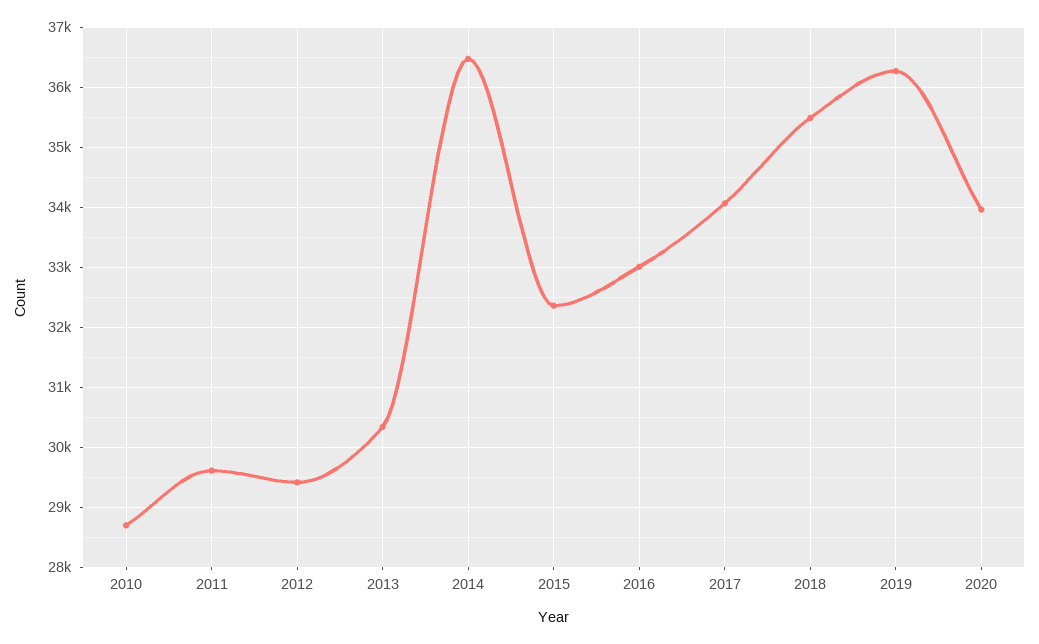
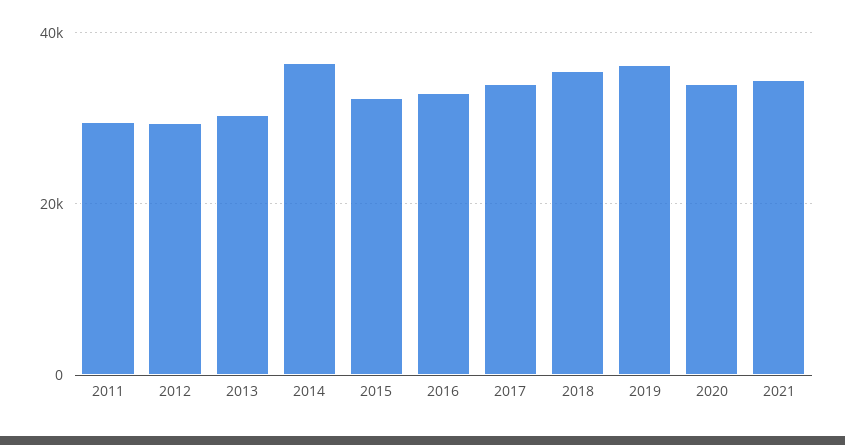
2010: 28700 -> none
2021: none -> 34000

